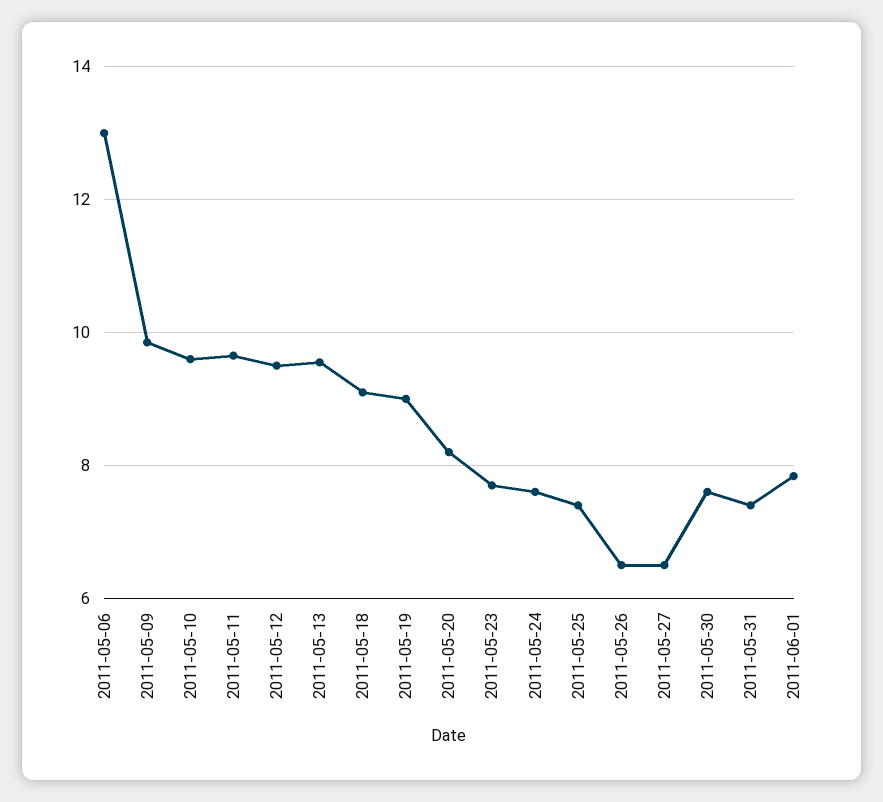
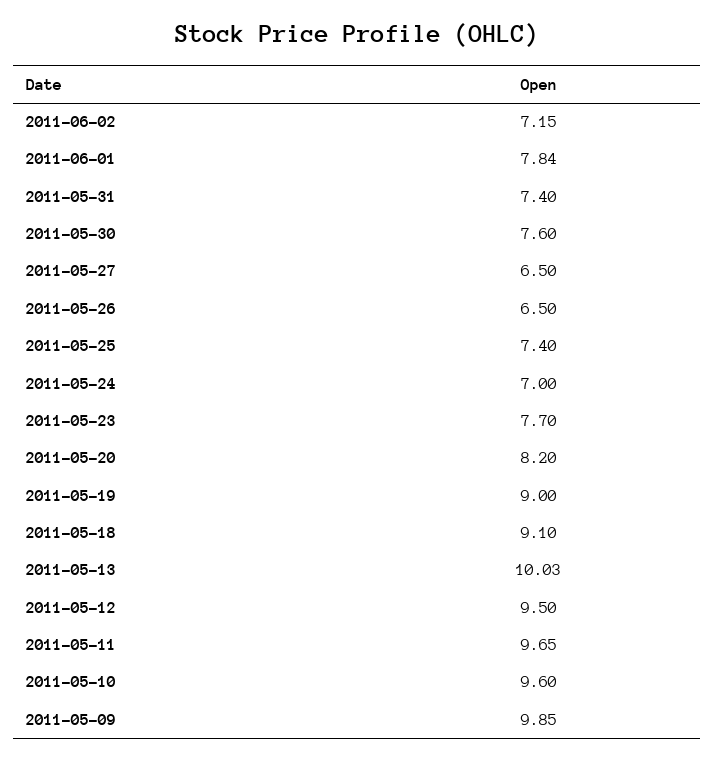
2011-05-06: 13 -> none
2011-05-13: 9.6 -> 10.03
2011-05-24: 7.6 -> 7
2011-06-02: none -> 7.15

